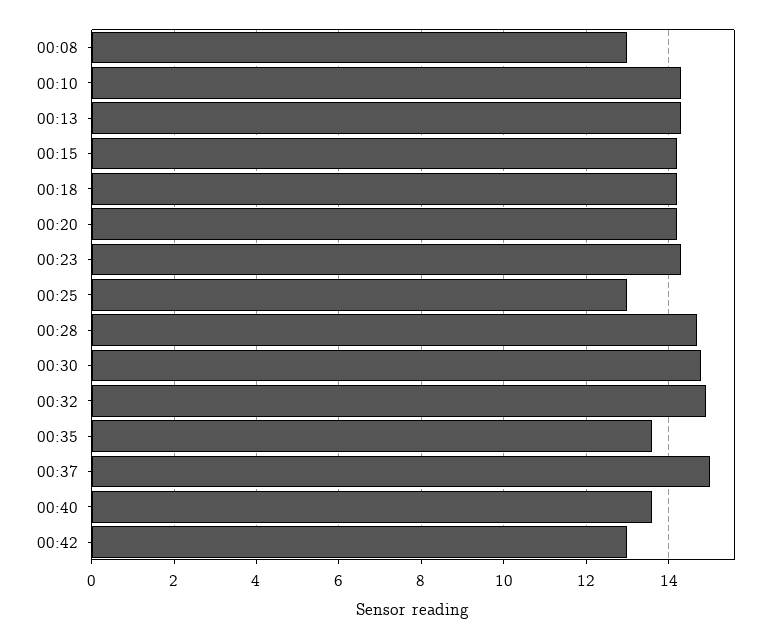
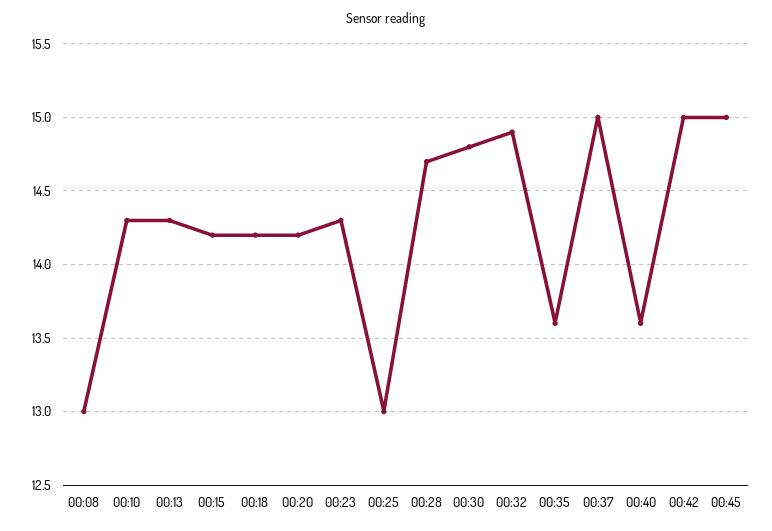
00:42: 13 -> 15
00:45: none -> 15

